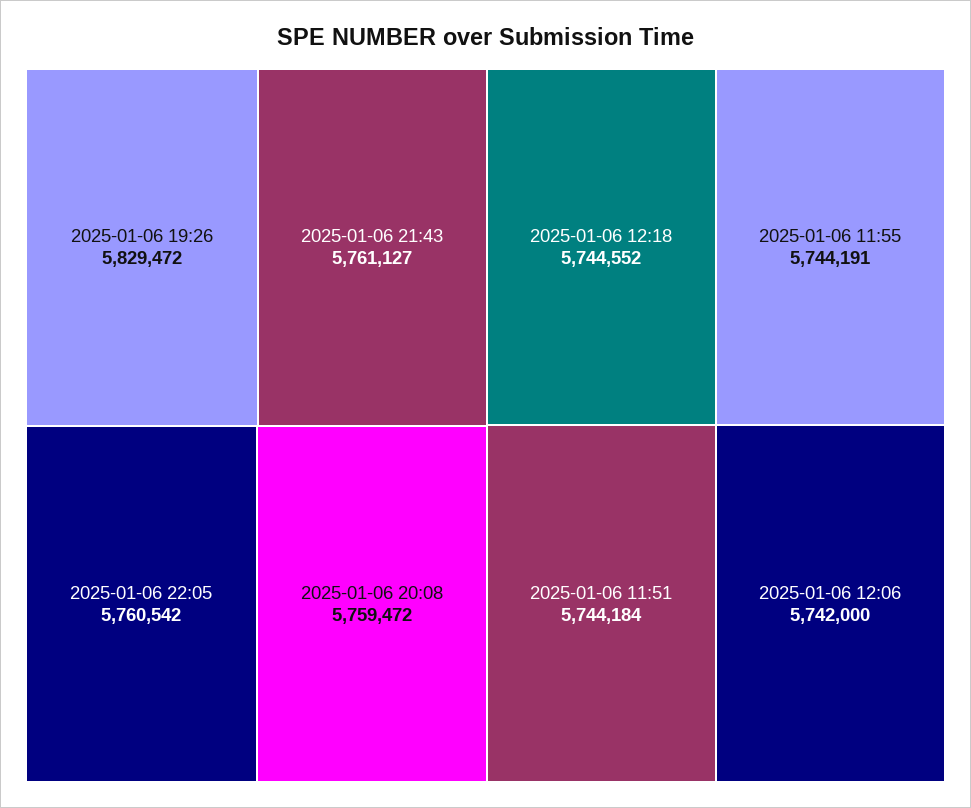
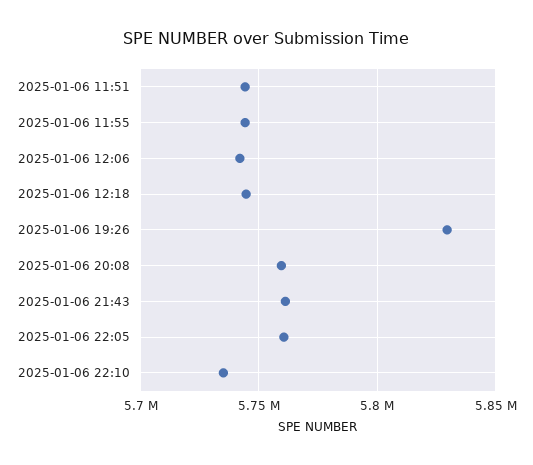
2025-01-06 22:10: none -> 5735000

